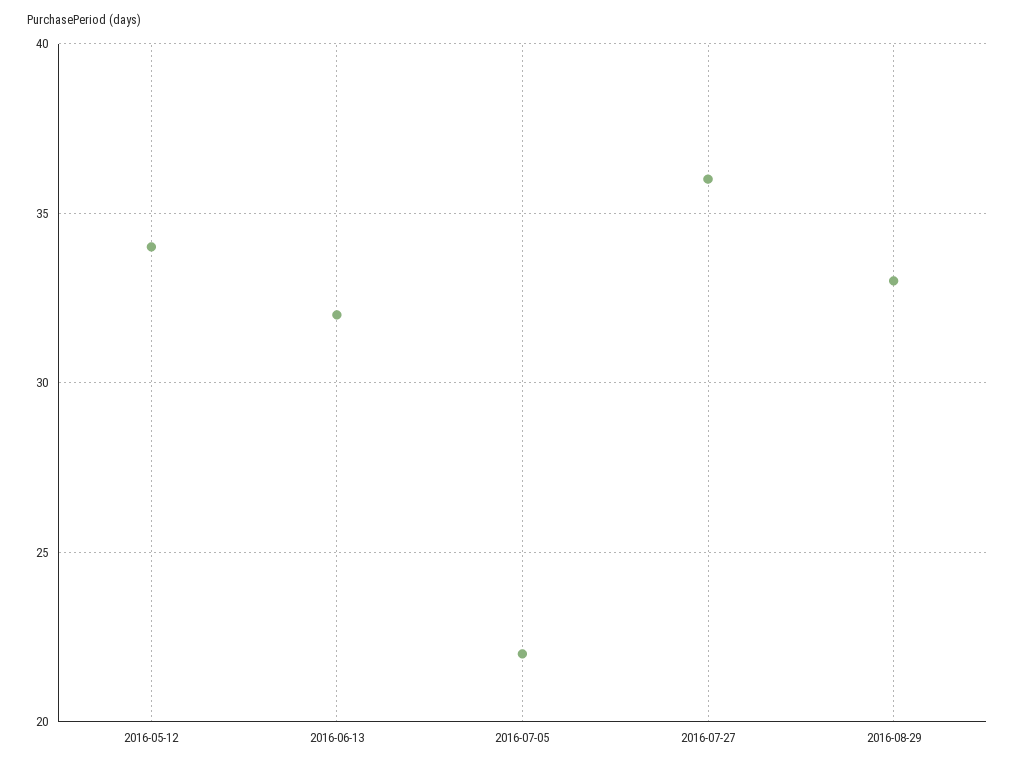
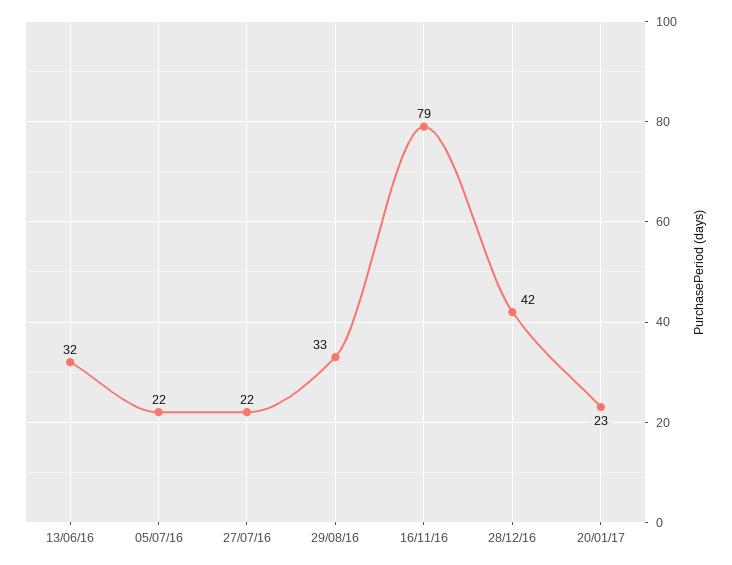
2016-05-12: 34 -> none
2016-07-27: 36 -> 22
16/11/16: none -> 79
28/12/16: none -> 42
20/01/17: none -> 23

